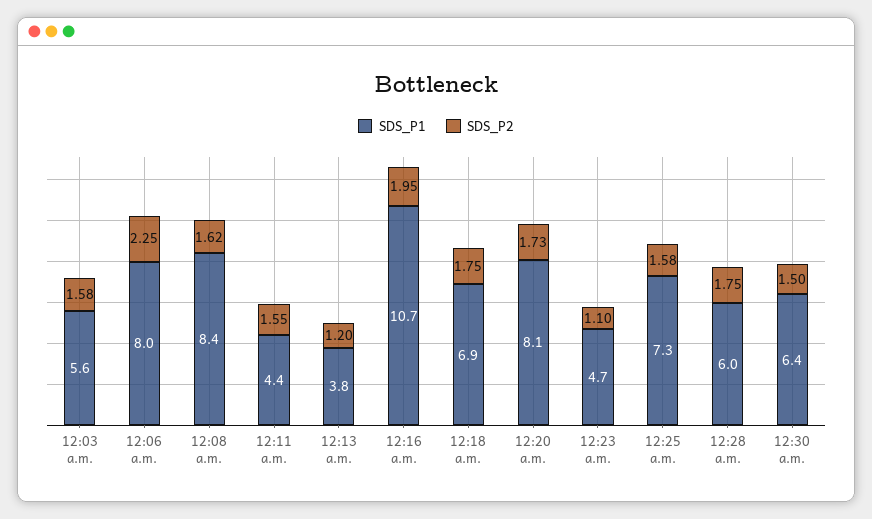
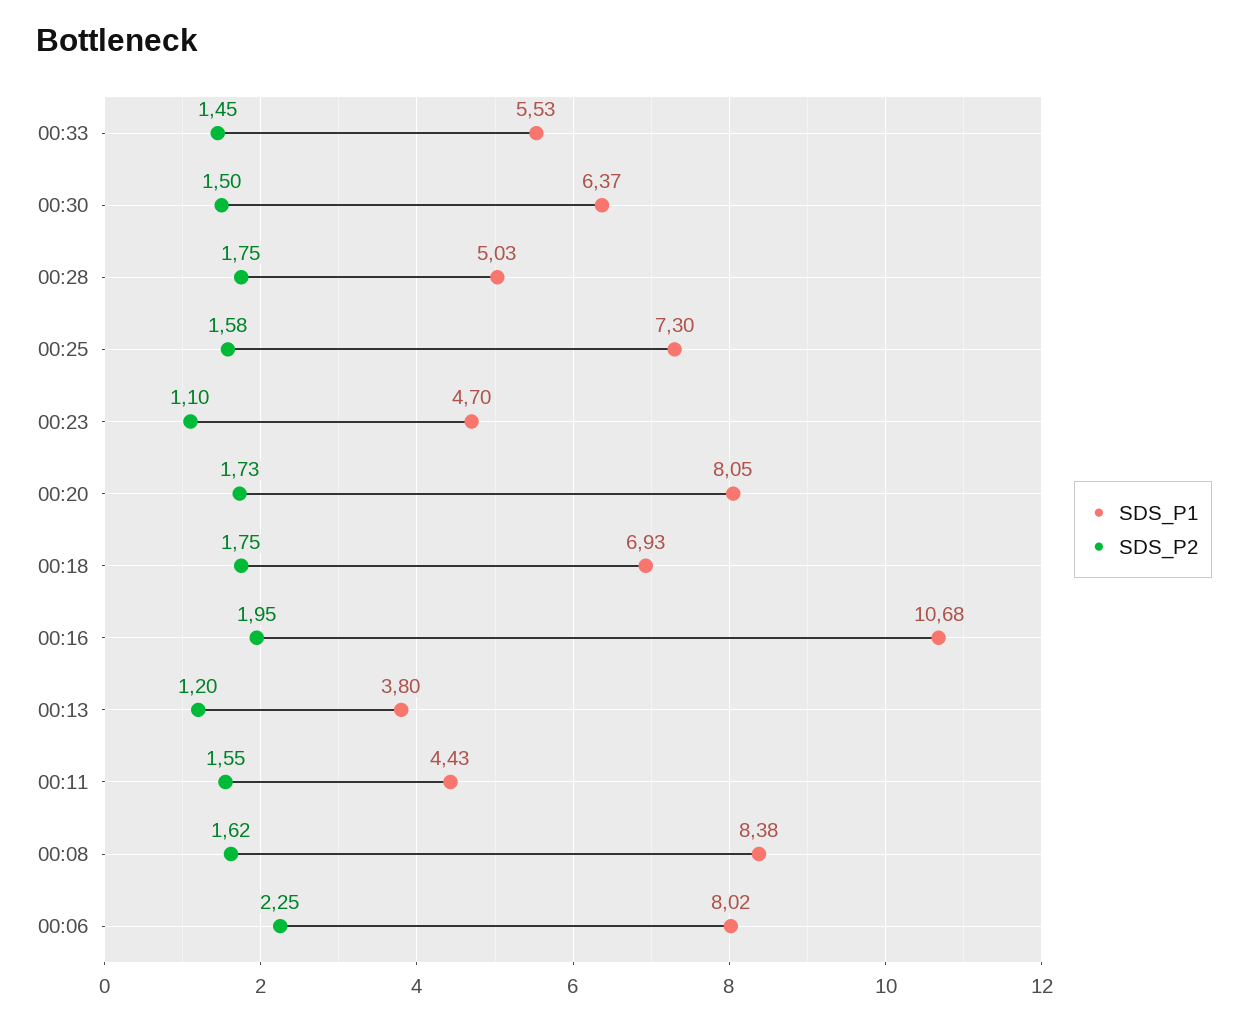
SDS_P1, 12:03 a.m.: 5.6 -> none
SDS_P2, 12:03 a.m.: 1.58 -> none
SDS_P1, 12:28 a.m.: 6 -> 5.03
SDS_P1, 00:33: none -> 5.53
SDS_P2, 00:33: none -> 1.45

